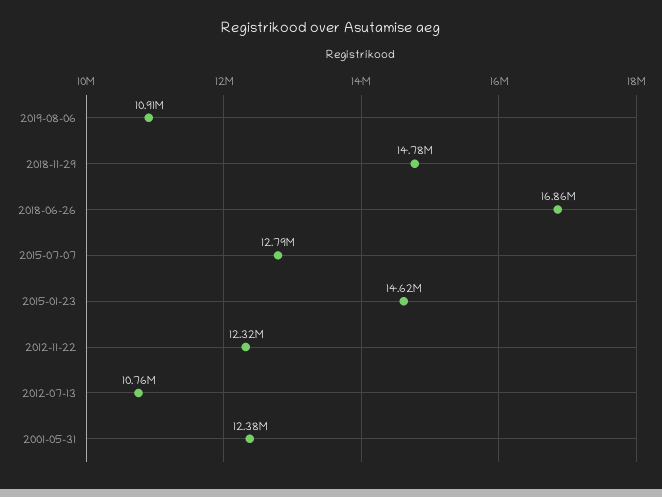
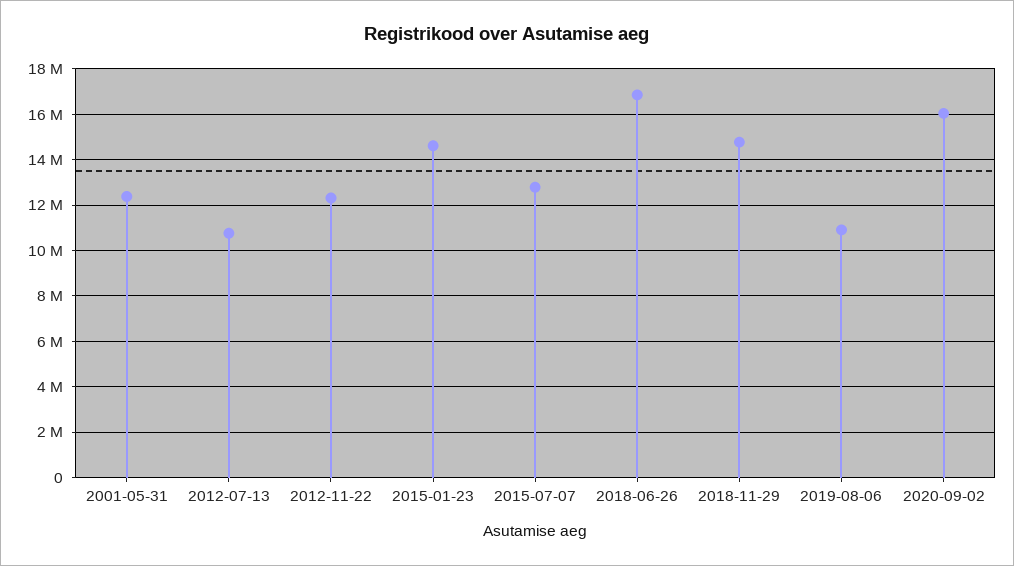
2020-09-02: none -> 16000000

